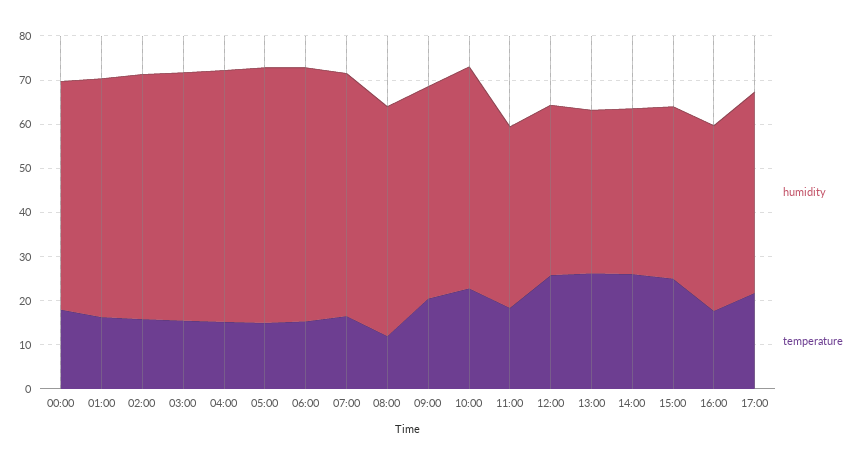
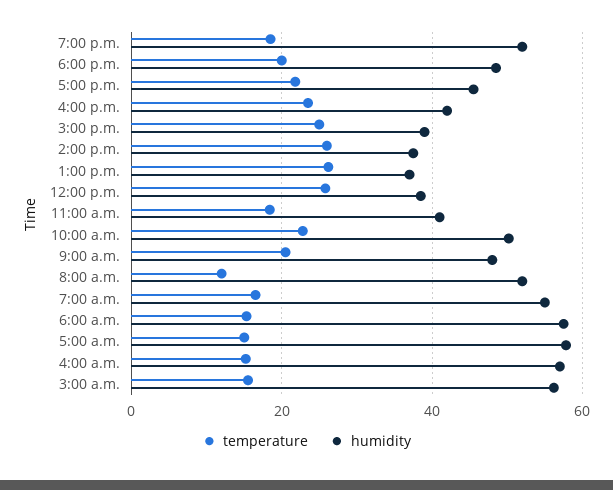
humidity, 00:00: 52 -> none
temperature, 00:00: 18 -> none
humidity, 01:00: 54 -> none
temperature, 01:00: 16 -> none
humidity, 02:00: 56 -> none
temperature, 02:00: 16 -> none
temperature, 16:00: 18 -> 24
temperature, 7:00 p.m.: none -> 18
humidity, 7:00 p.m.: none -> 52
temperature, 6:00 p.m.: none -> 20
humidity, 6:00 p.m.: none -> 48

